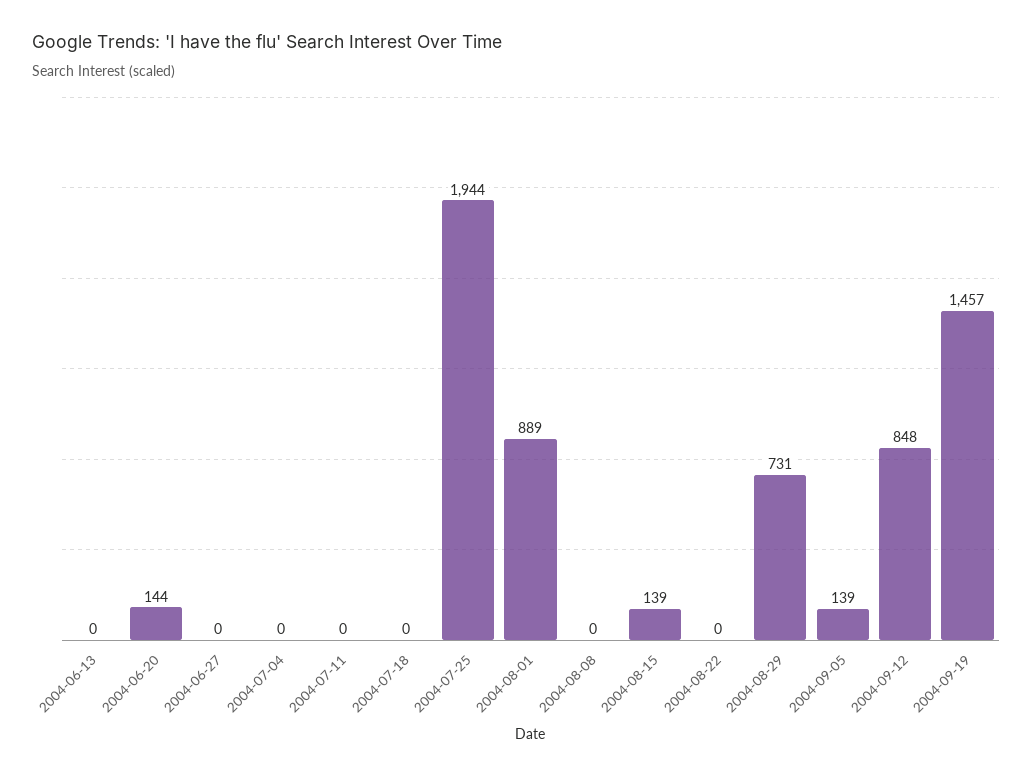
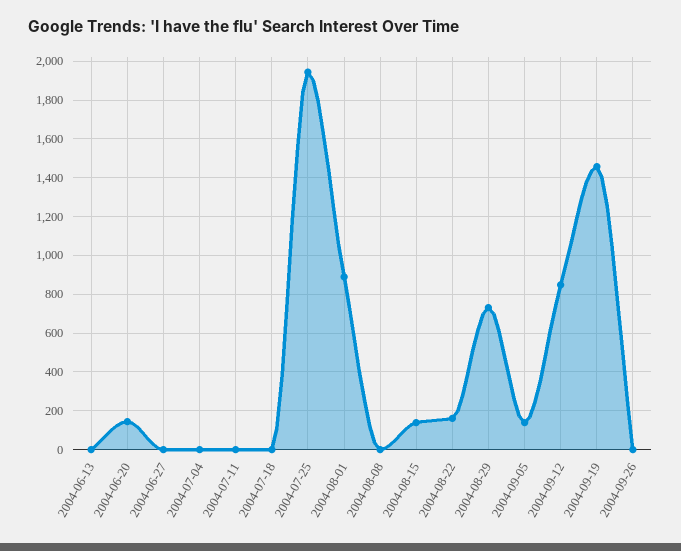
2004-08-22: 0 -> 150
2004-09-26: none -> 0

